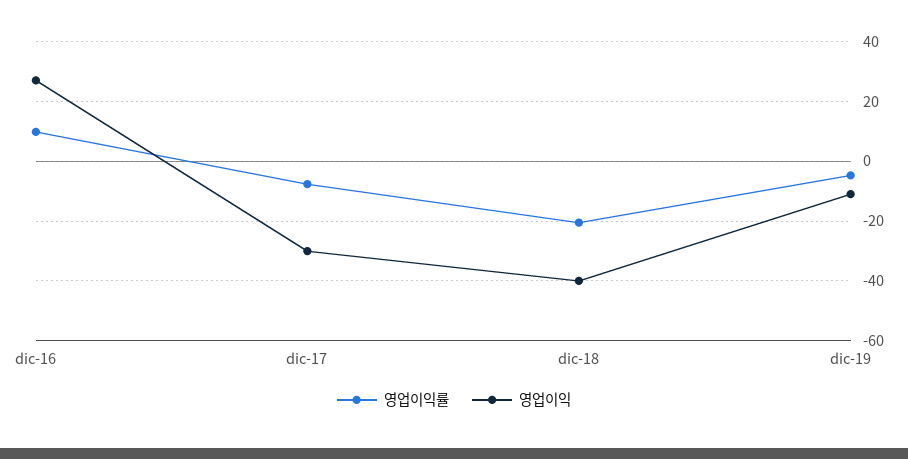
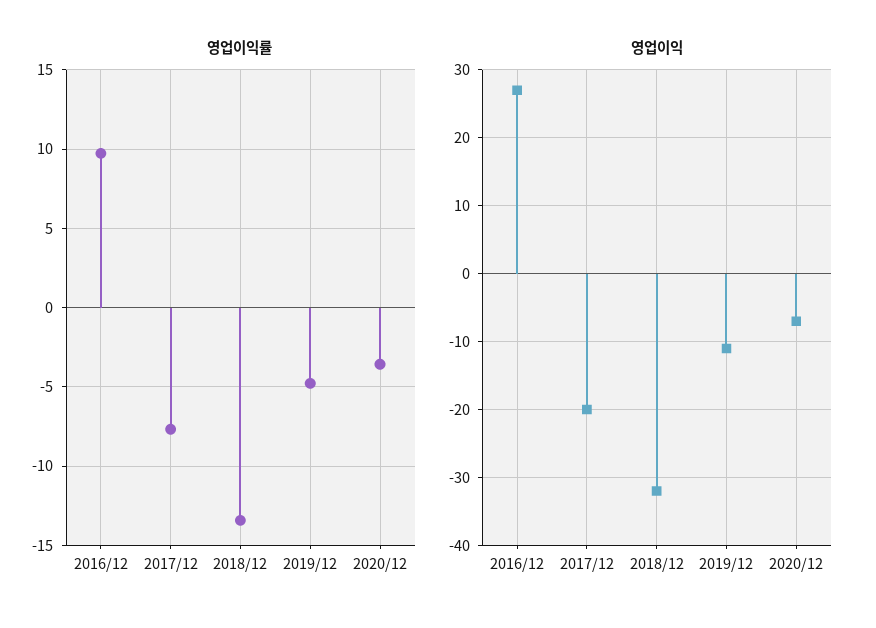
영업이익, dic-17: -30 -> -20
영업이익률, dic-18: -20 -> -13.5
영업이익, dic-18: -40 -> -32
영업이익률, 2020/12: none -> -3.5
영업이익, 2020/12: none -> -7

